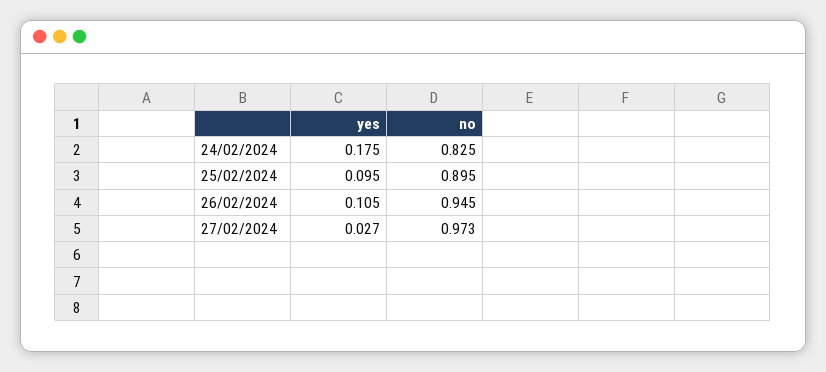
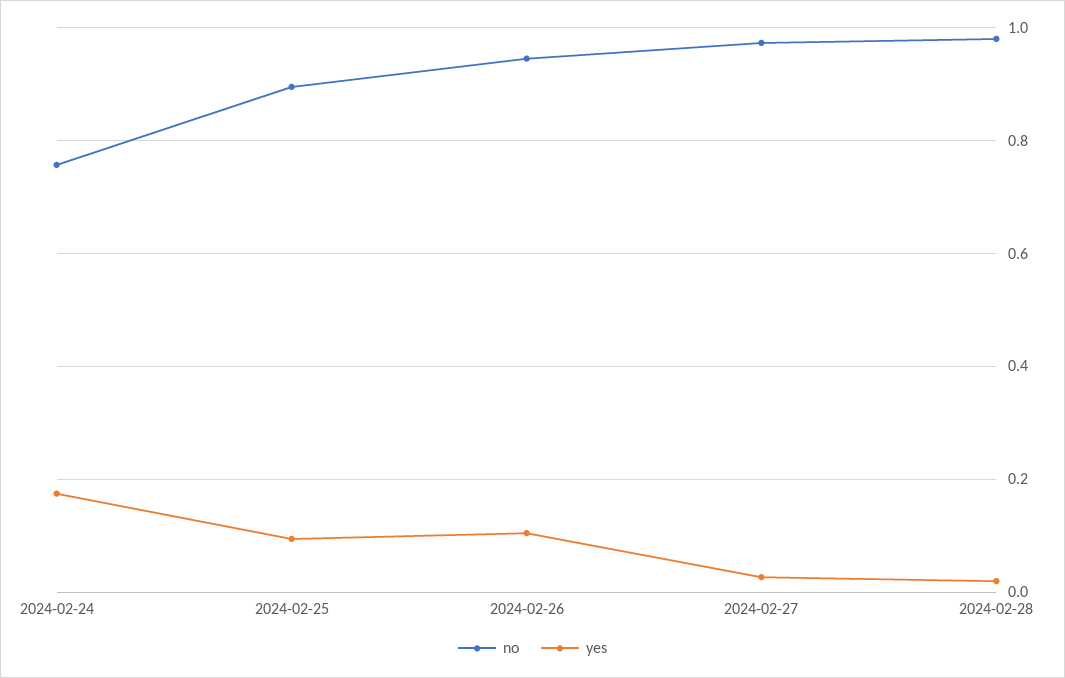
no, 24/02/2024: 0.825 -> 0.76
no, 2024-02-28: none -> 0.98
yes, 2024-02-28: none -> 0.02

